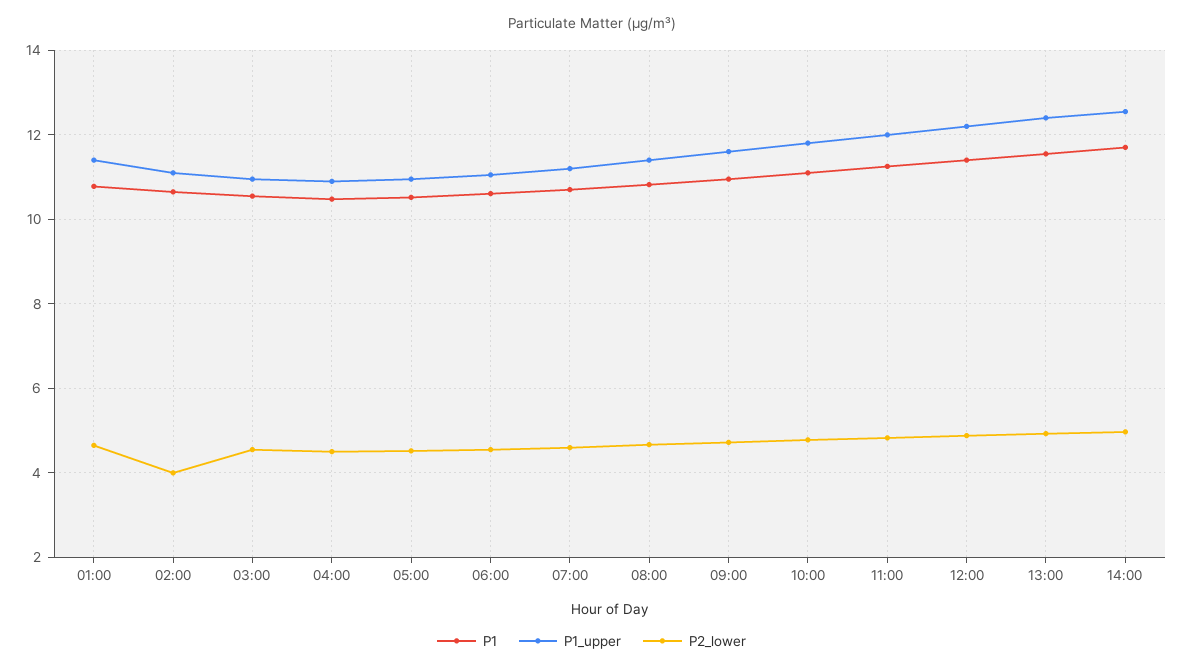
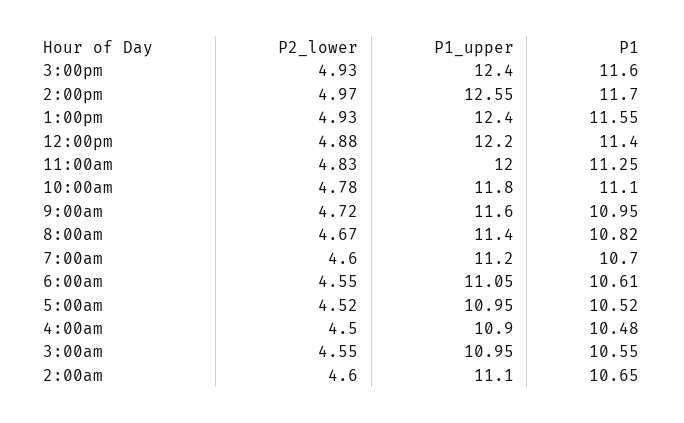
P1, 01:00: 10.8 -> none
P1_upper, 01:00: 11.4 -> none
P2_lower, 01:00: 4.6 -> none
P2_lower, 02:00: 4 -> 4.6
P2_lower, 3:00pm: none -> 4.93
P1_upper, 3:00pm: none -> 12.4
P1, 3:00pm: none -> 11.6

